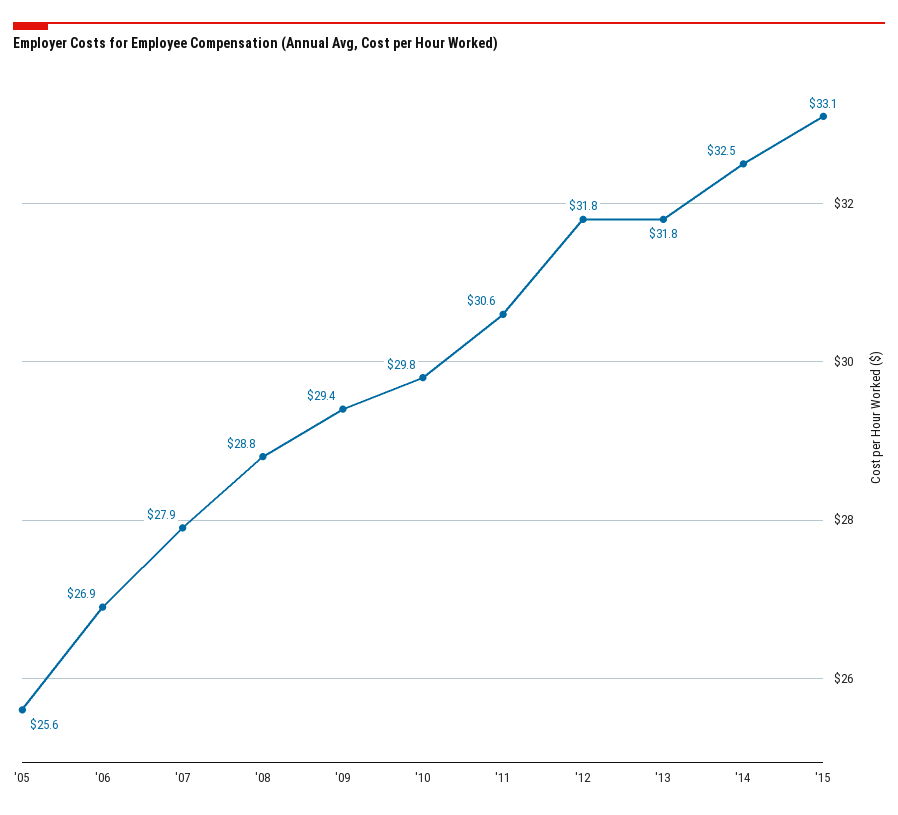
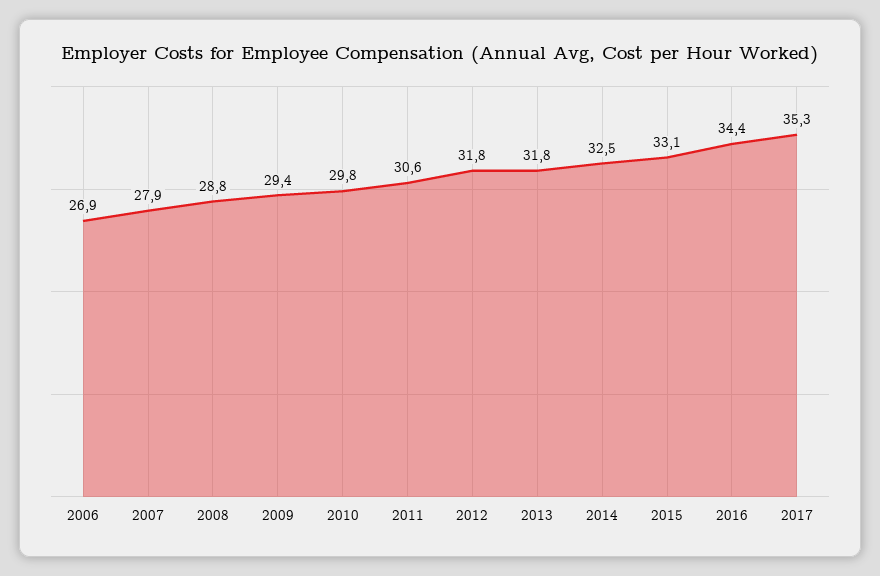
'05: 25.6 -> none
2016: none -> 34.4
2017: none -> 35.3

